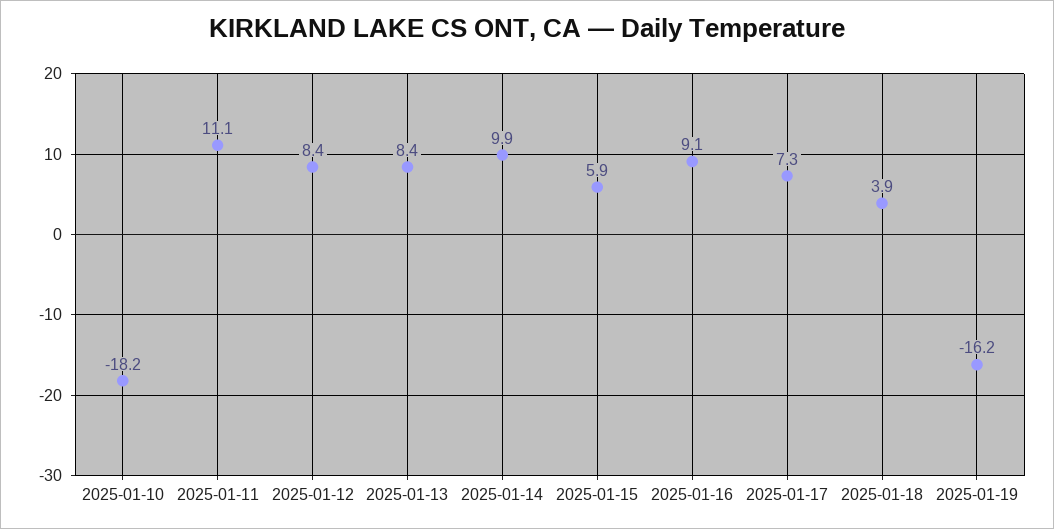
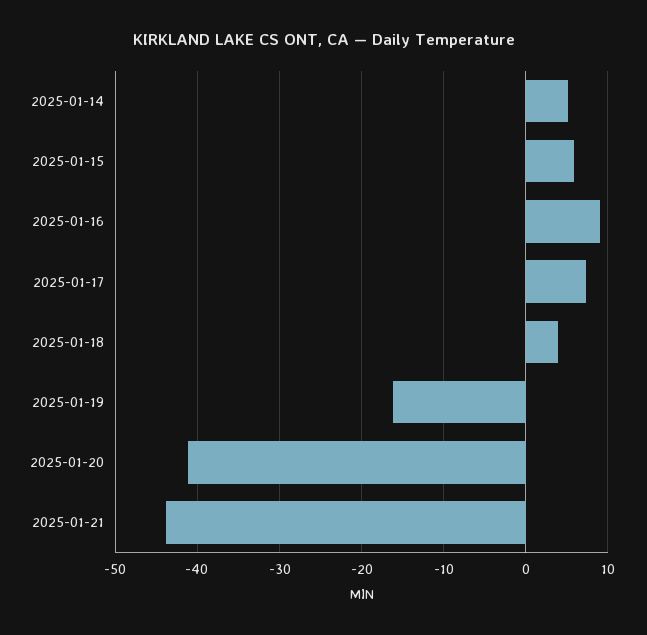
2025-01-10: -18.2 -> none
2025-01-11: 11.1 -> none
2025-01-12: 8.4 -> none
2025-01-13: 8.4 -> none
2025-01-14: 9.9 -> 5
2025-01-20: none -> -41
2025-01-21: none -> -44

